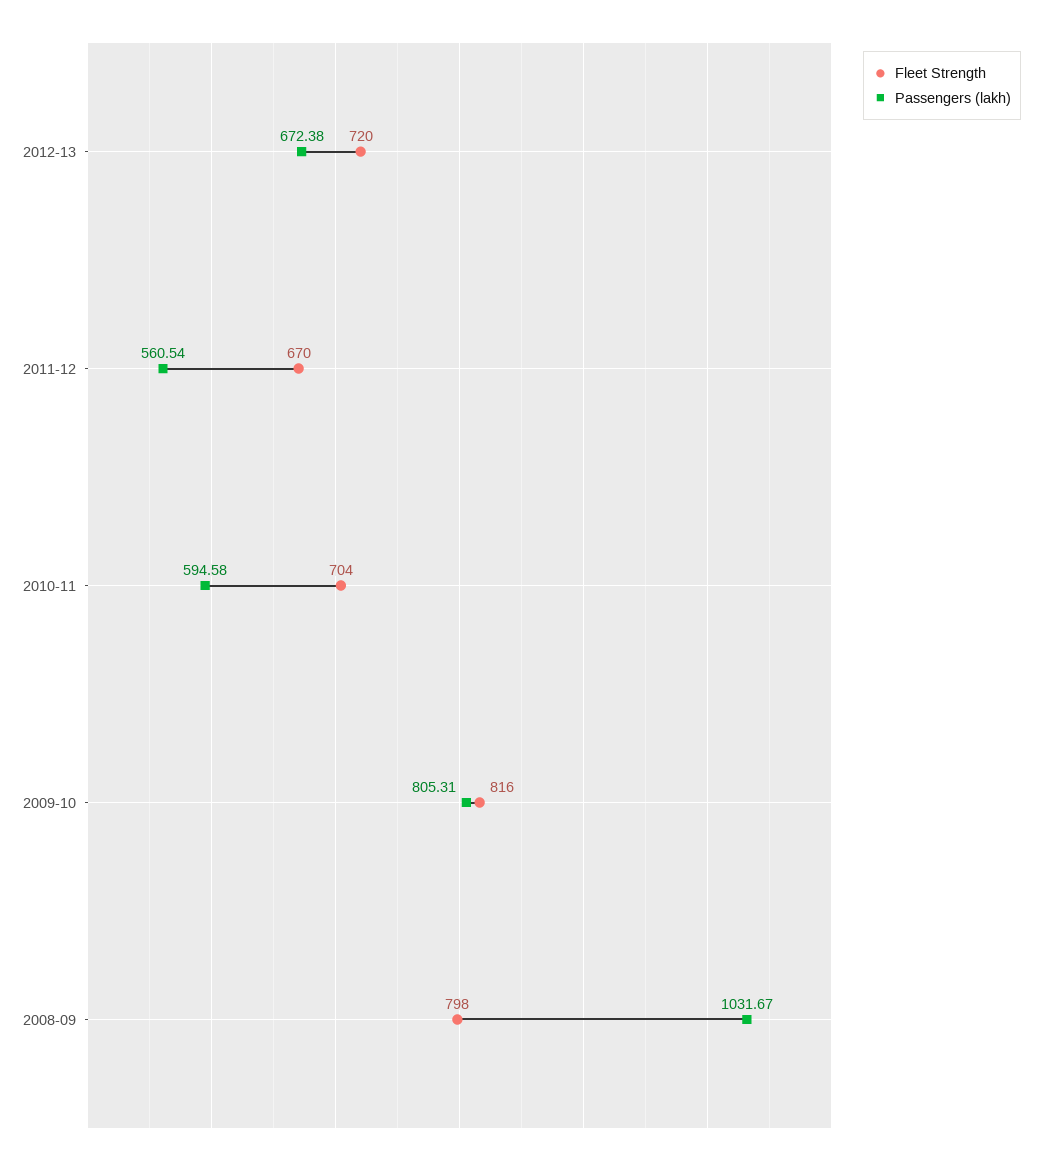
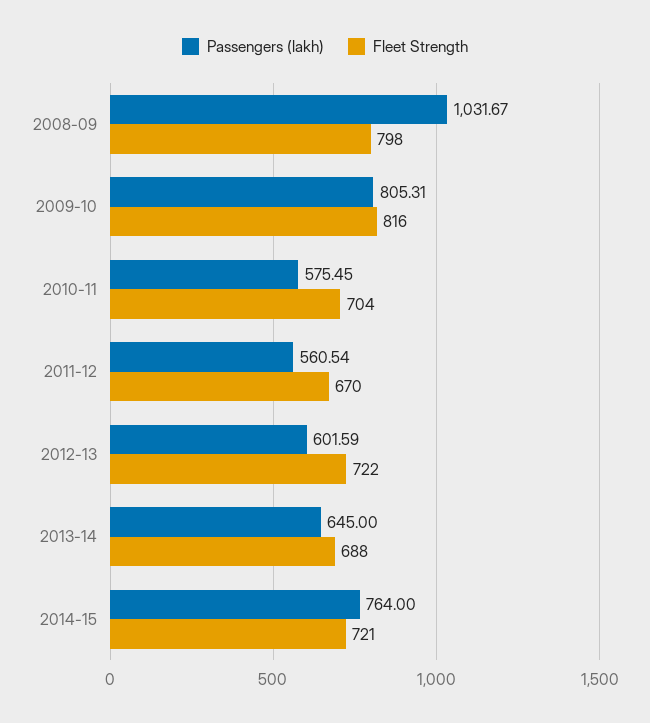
Fleet Strength, 2012-13: 720 -> 722
Passengers (lakh), 2012-13: 672.38 -> 601.59
Passengers (lakh), 2010-11: 594.58 -> 575.45
Passengers (lakh), 2013-14: none -> 645
Fleet Strength, 2013-14: none -> 688
Passengers (lakh), 2014-15: none -> 764
Fleet Strength, 2014-15: none -> 721

